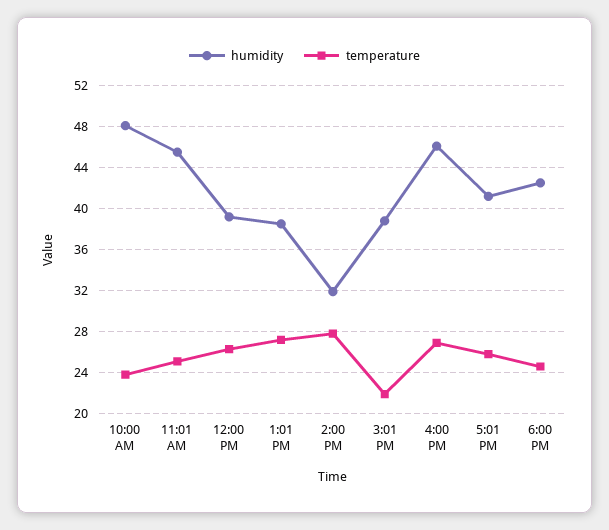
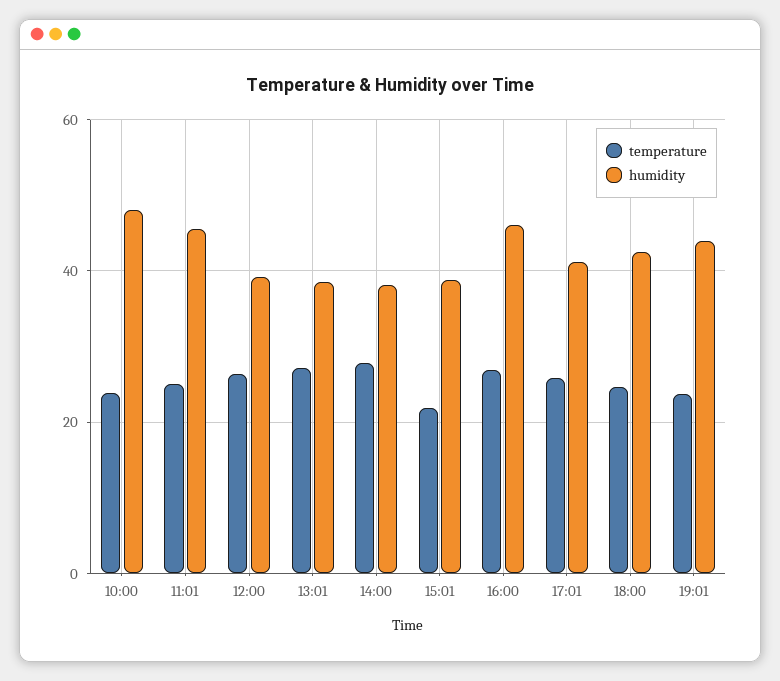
humidity, 2:00 PM: 32 -> 38
temperature, 19:01: none -> 24
humidity, 19:01: none -> 44

